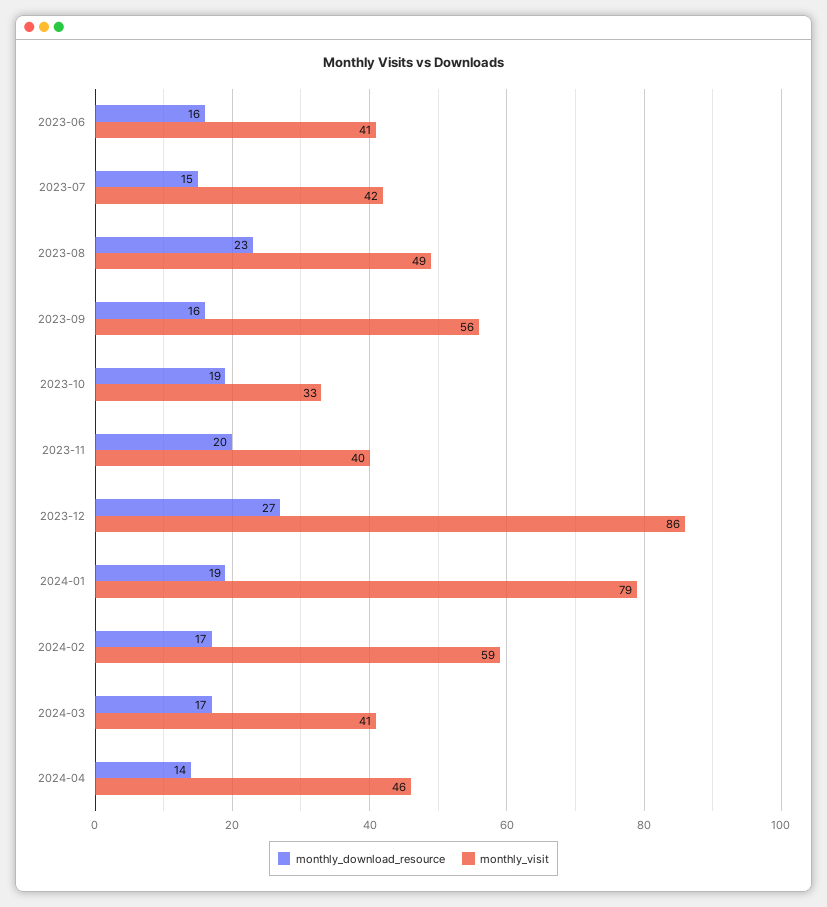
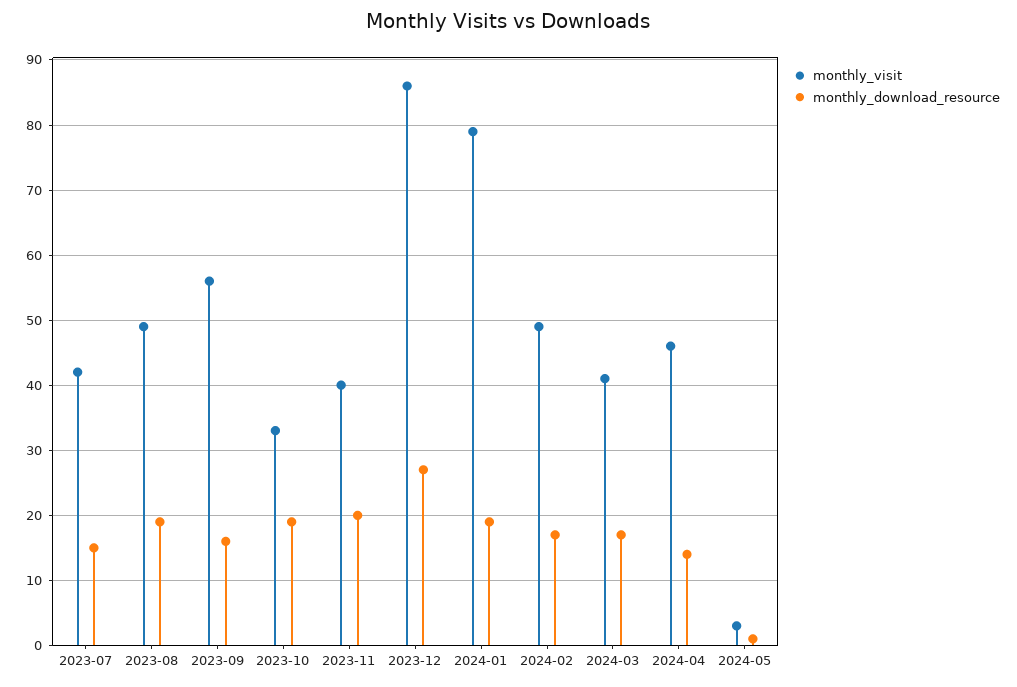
monthly_download_resource, 2023-06: 16 -> none
monthly_visit, 2023-06: 41 -> none
monthly_download_resource, 2023-08: 23 -> 19
monthly_visit, 2024-02: 59 -> 49
monthly_visit, 2024-05: none -> 3
monthly_download_resource, 2024-05: none -> 1

